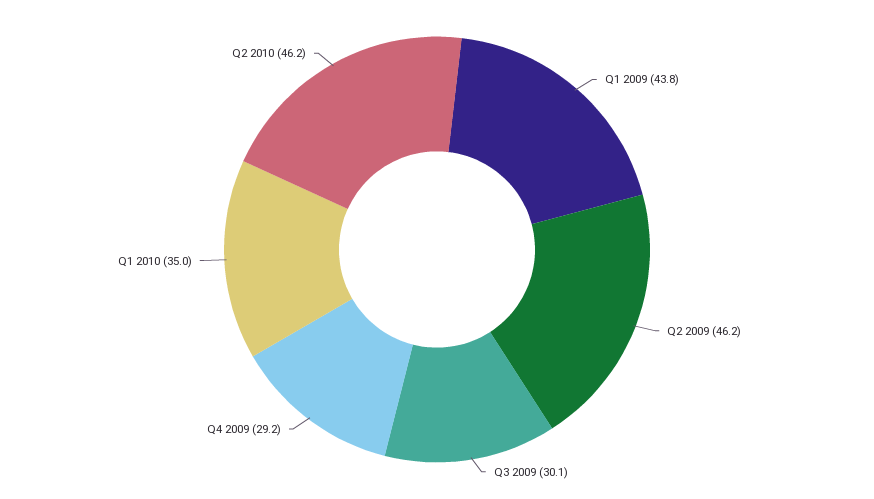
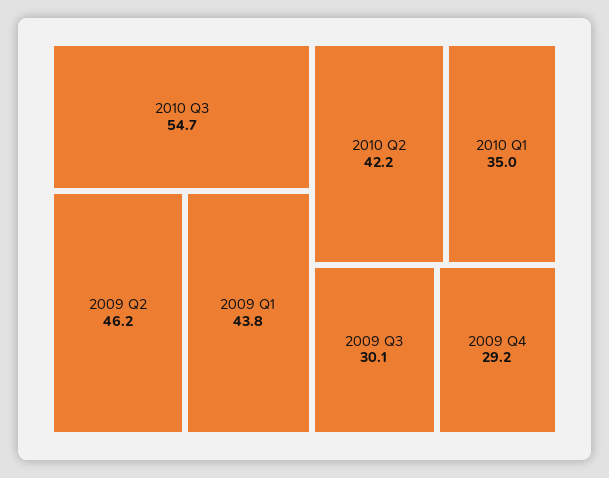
Q2 2010: 46.2 -> 42.2
2010 Q3: none -> 54.7

